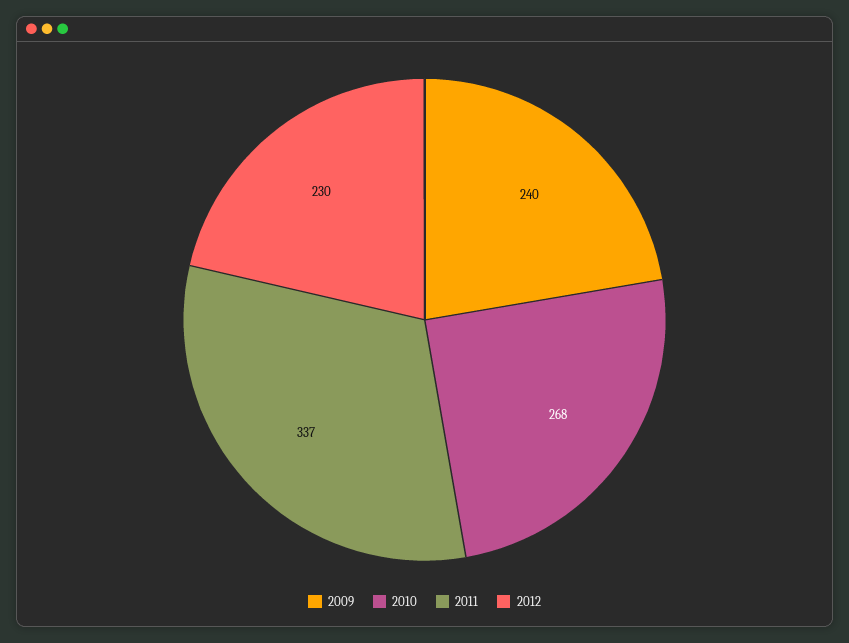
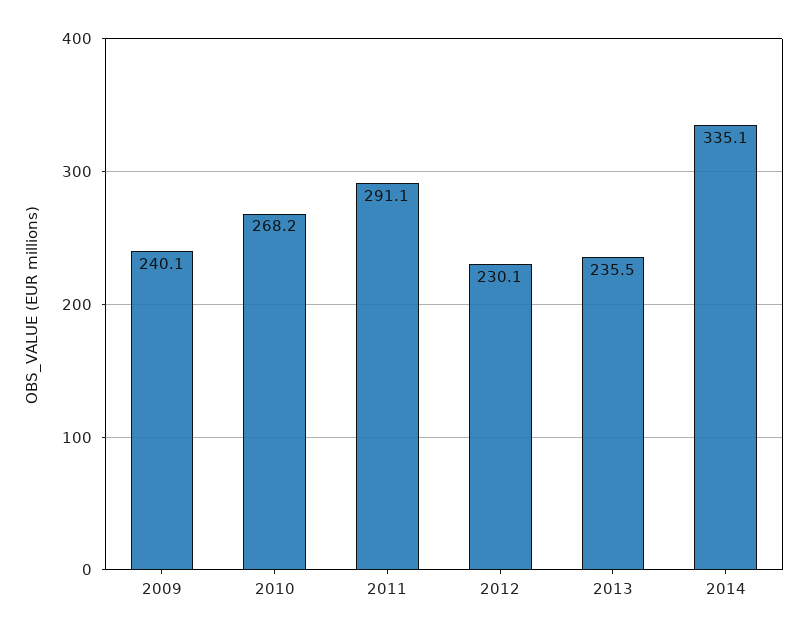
2011: 337 -> 291.1
2013: none -> 235.5
2014: none -> 335.1

